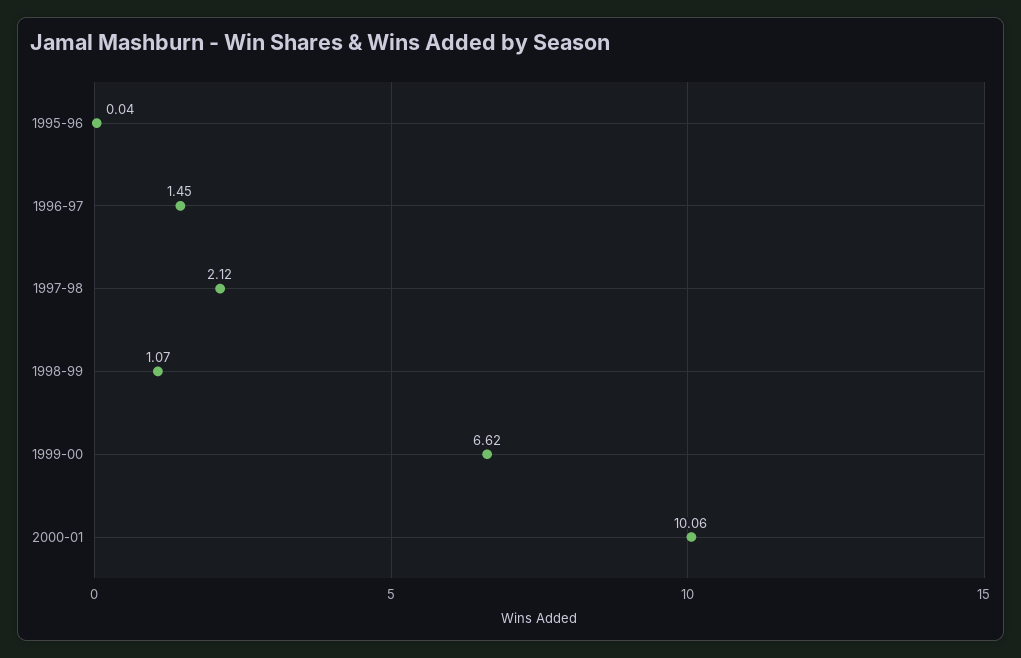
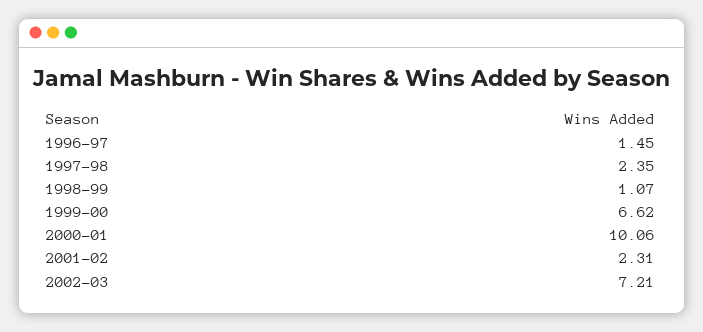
1995-96: 0.04 -> none
1997-98: 2.12 -> 2.35
2001-02: none -> 2.31
2002-03: none -> 7.21

